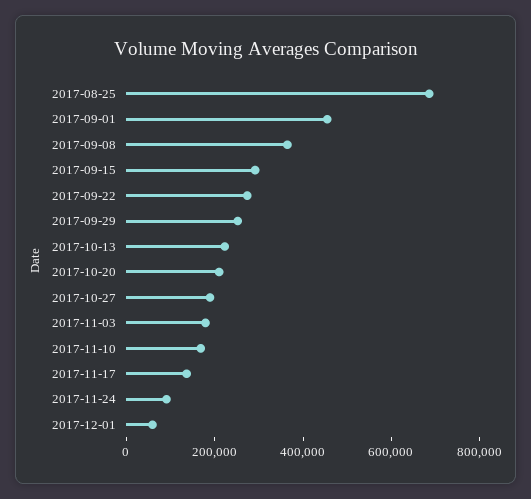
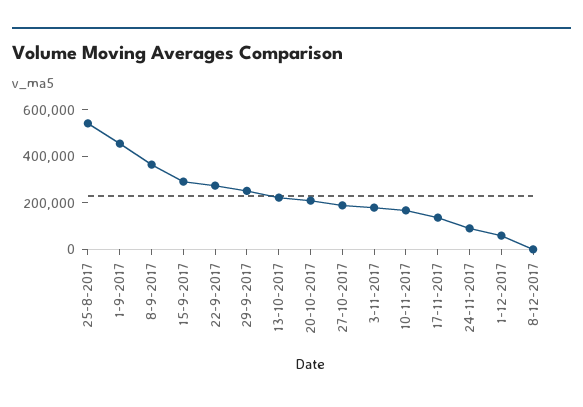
2017-08-25: 700000 -> 550000
8-12-2017: none -> 0

